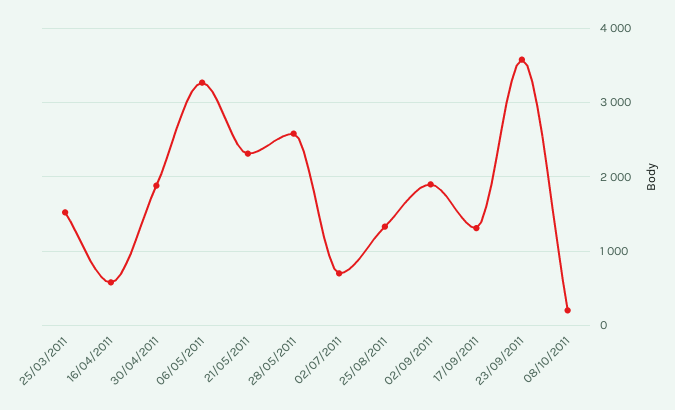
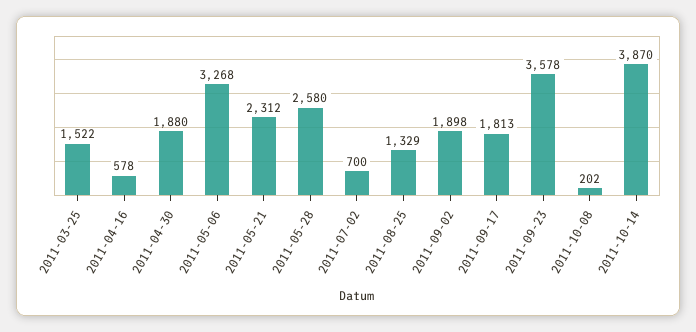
17/09/2011: 1300 -> 1813
2011-10-14: none -> 3870

